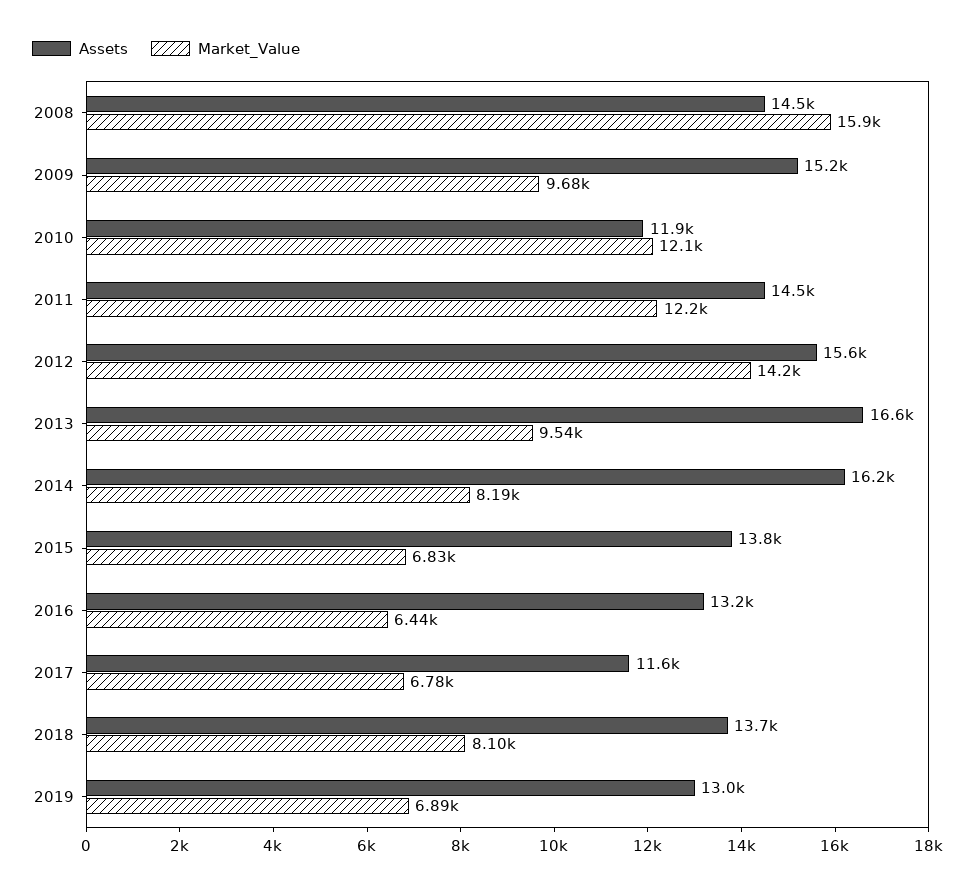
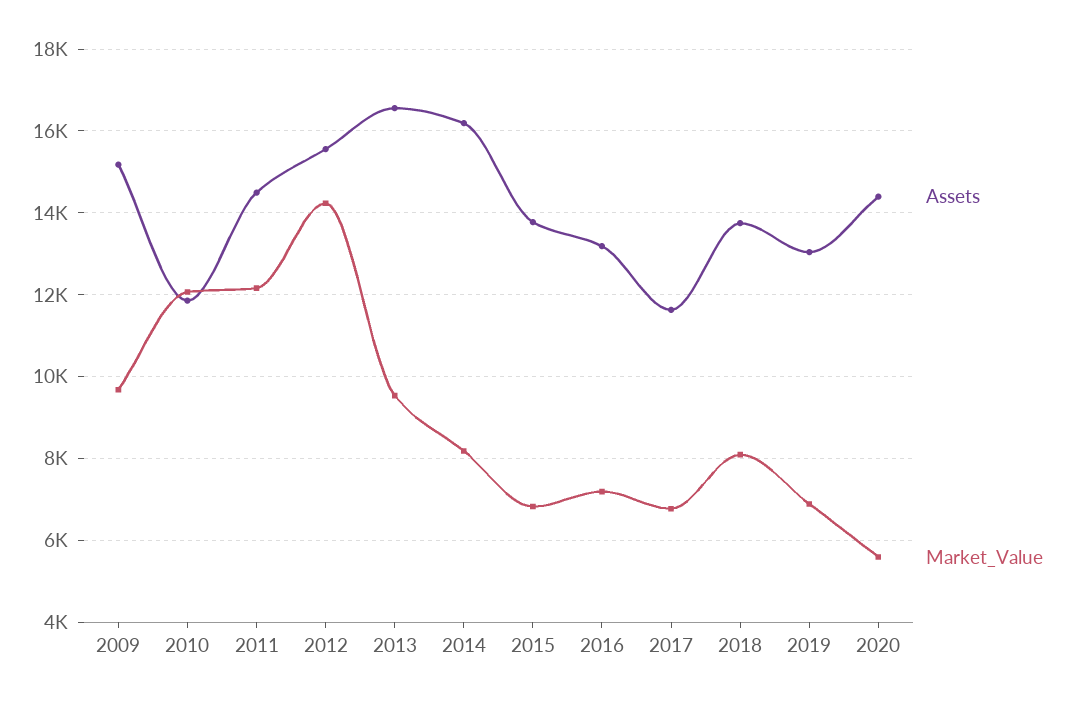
Assets, 2008: 14500 -> none
Market_Value, 2008: 15900 -> none
Market_Value, 2016: 6440 -> 7200
Assets, 2020: none -> 14400
Market_Value, 2020: none -> 5600

